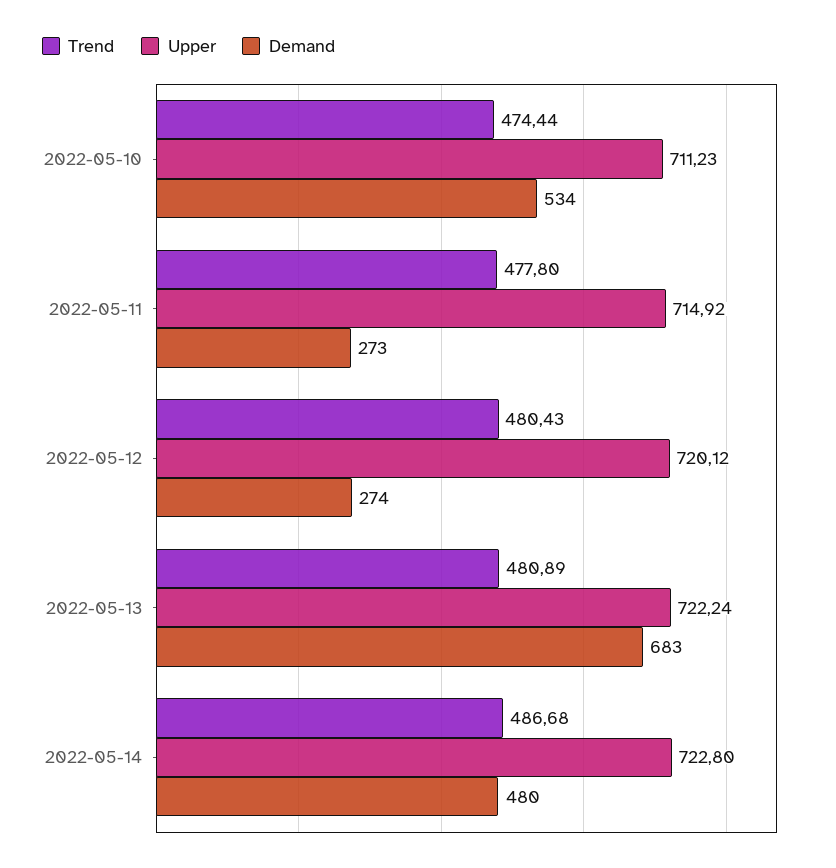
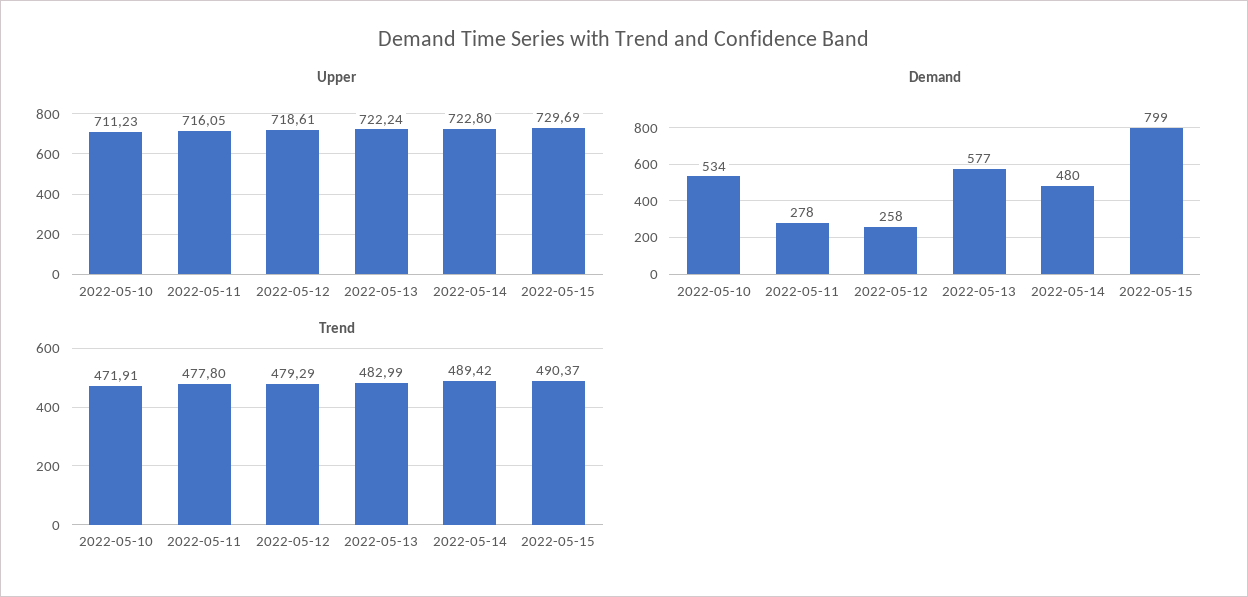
Trend, 2022-05-10: 474.44 -> 471.91
Upper, 2022-05-11: 714.92 -> 716.05
Demand, 2022-05-11: 273 -> 278
Trend, 2022-05-12: 480.43 -> 479.29
Upper, 2022-05-12: 720.12 -> 718.61
Demand, 2022-05-12: 274 -> 258
Trend, 2022-05-13: 480.89 -> 482.99
Demand, 2022-05-13: 683 -> 577
Trend, 2022-05-14: 486.68 -> 489.42
Upper, 2022-05-15: none -> 729.69
Demand, 2022-05-15: none -> 799
Trend, 2022-05-15: none -> 490.37

